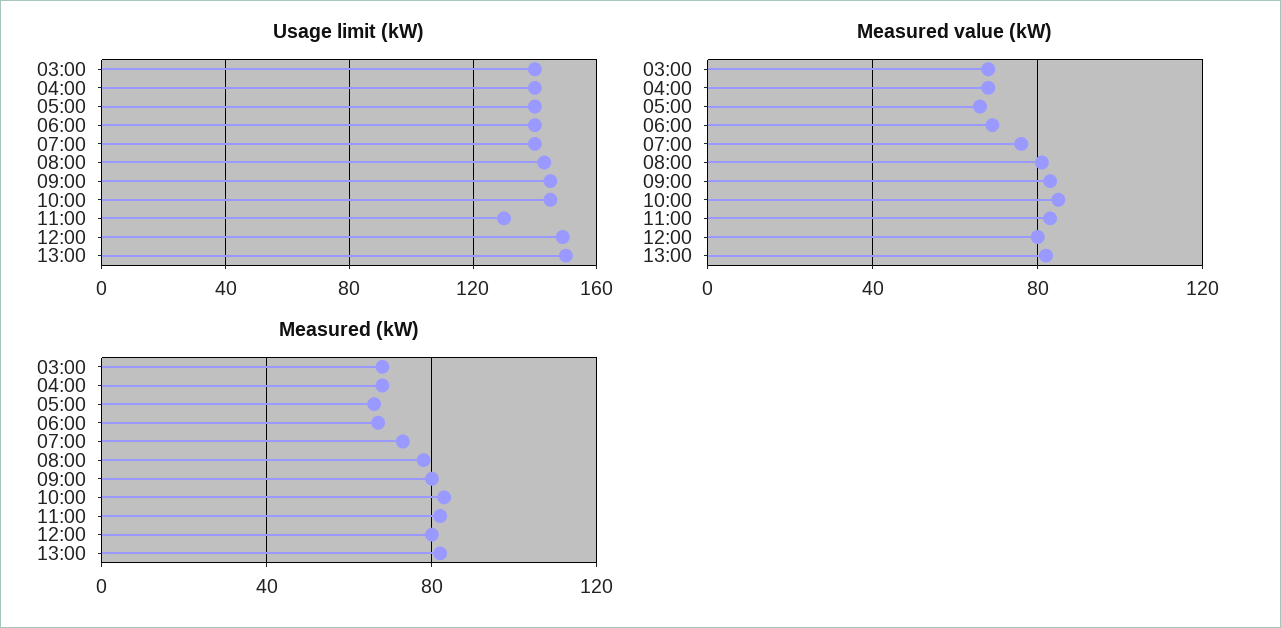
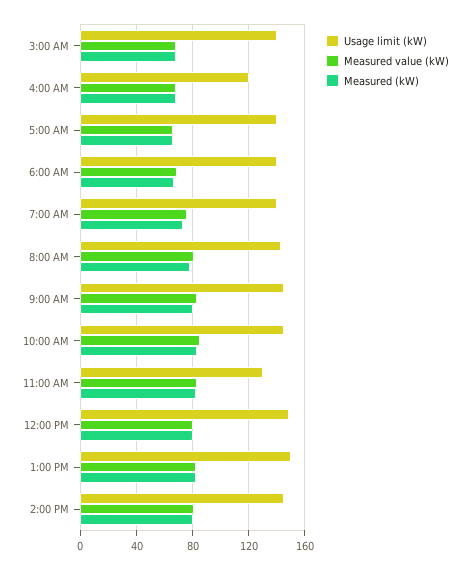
Usage limit (kW), 04:00: 140 -> 120
Usage limit (kW), 2:00 PM: none -> 145
Measured value (kW), 2:00 PM: none -> 80
Measured (kW), 2:00 PM: none -> 80

